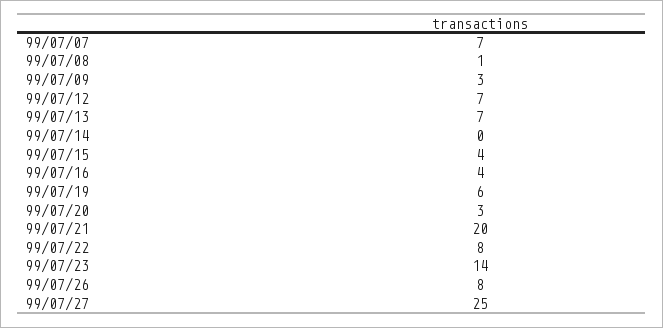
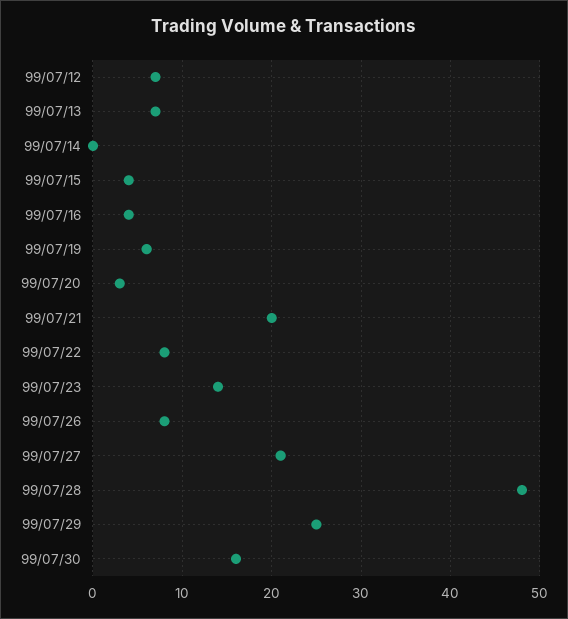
99/07/07: 7 -> none
99/07/08: 1 -> none
99/07/09: 3 -> none
99/07/27: 25 -> 21
99/07/28: none -> 48
99/07/29: none -> 25
99/07/30: none -> 16

